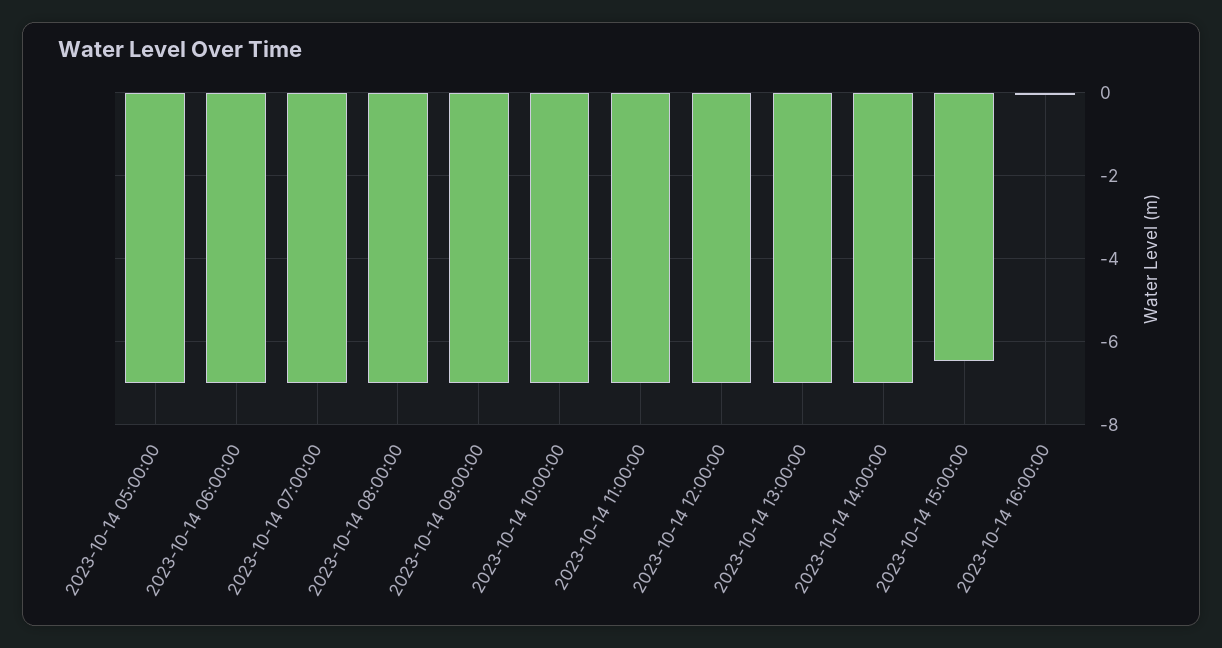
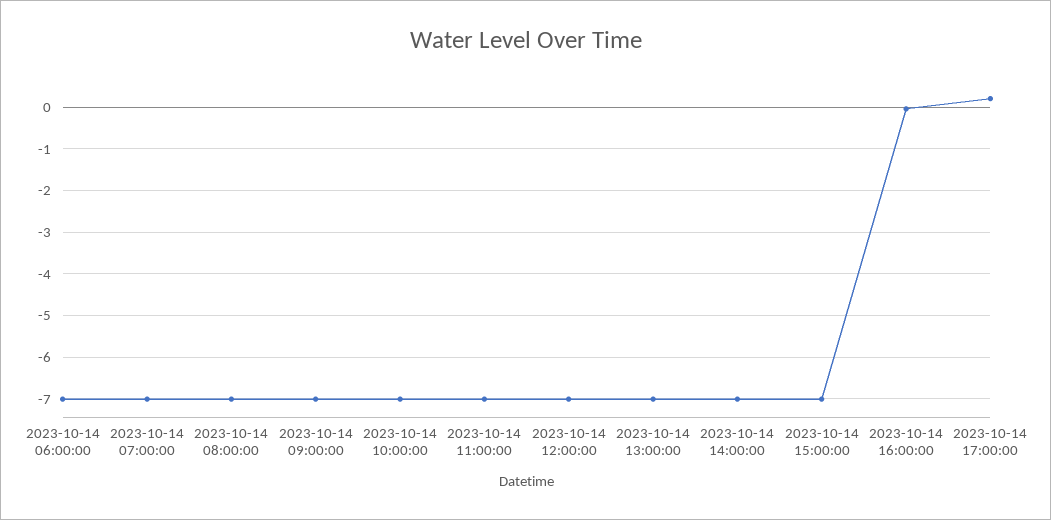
2023-10-14 05:00:00: -7 -> none
2023-10-14 15:00:00: -6.4 -> -7
2023-10-14 17:00:00: none -> 0.2

